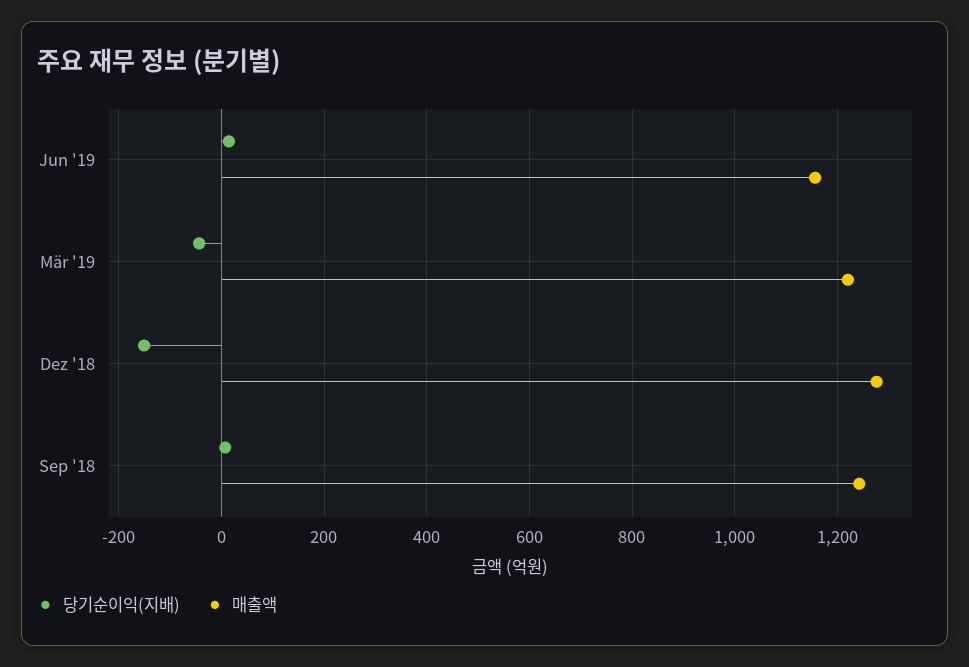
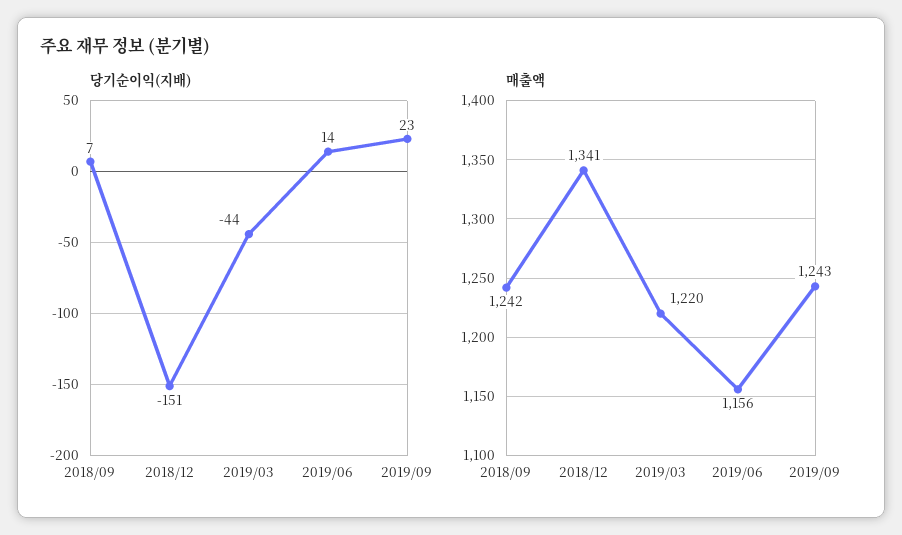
매출액, Dez '18: 1280 -> 1341
당기순이익(지배), 2019/09: none -> 23
매출액, 2019/09: none -> 1243

